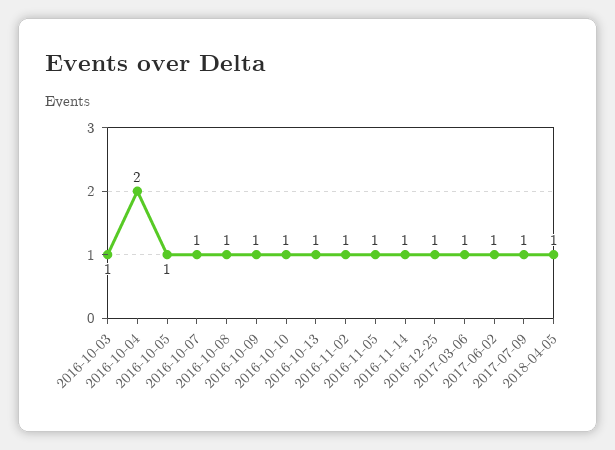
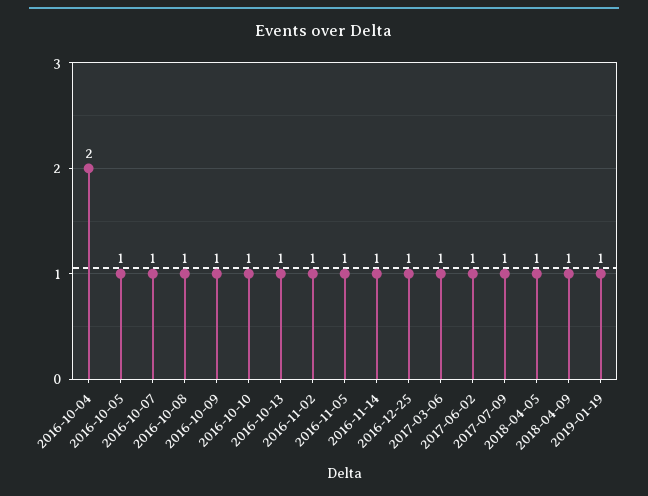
2016-10-03: 1 -> none
2018-04-09: none -> 1
2019-01-19: none -> 1

